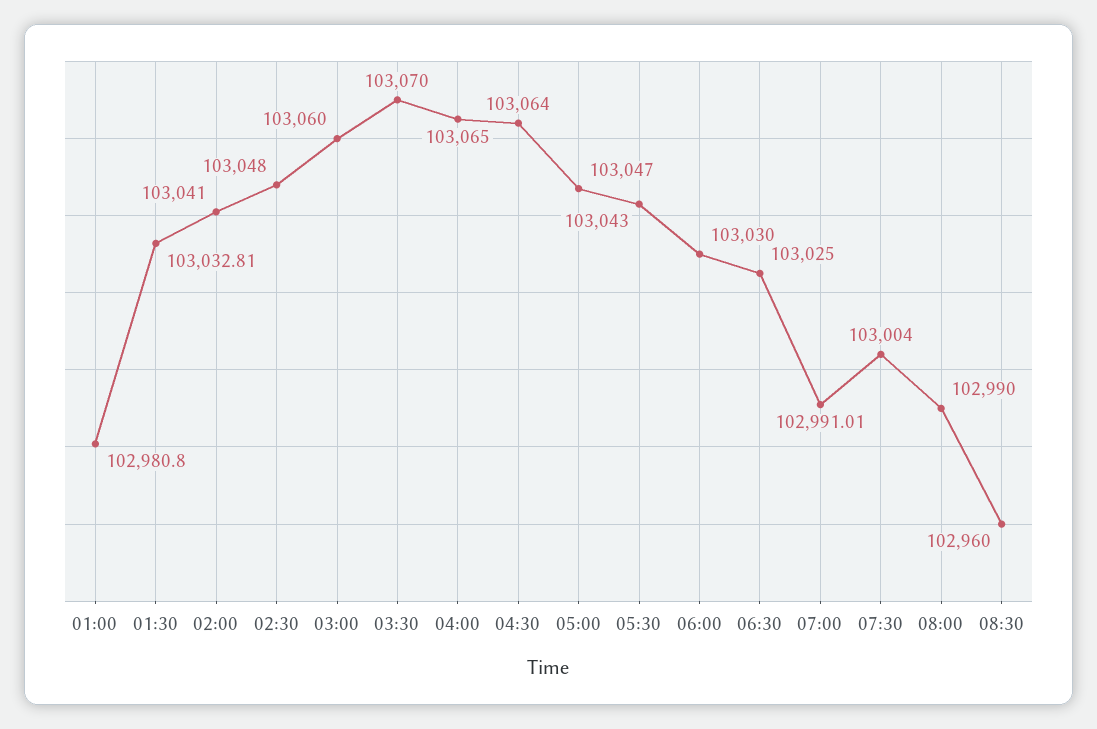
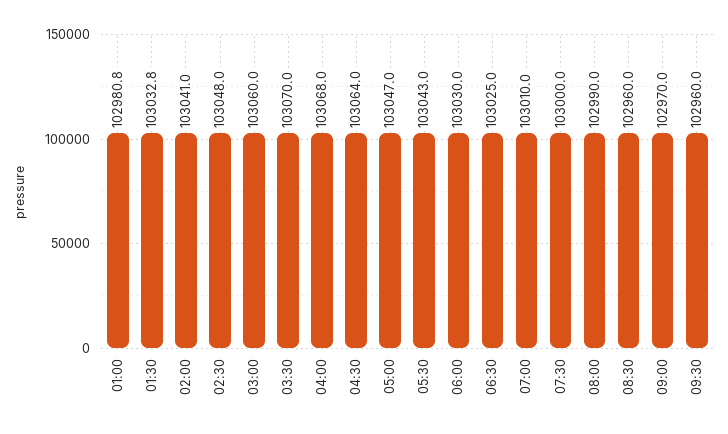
04:00: 103065 -> 103068
07:00: 102991.01 -> 103010
07:30: 103004 -> 103000
09:00: none -> 102970
09:30: none -> 102960

